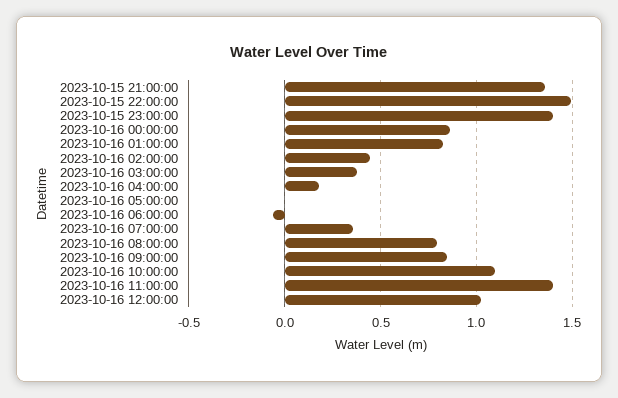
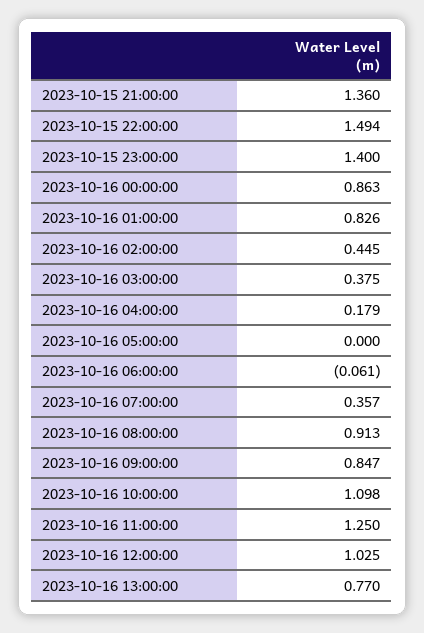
2023-10-16 08:00:00: 0.8 -> 0.913
2023-10-16 11:00:00: 1.4 -> 1.25
2023-10-16 13:00:00: none -> 0.77

